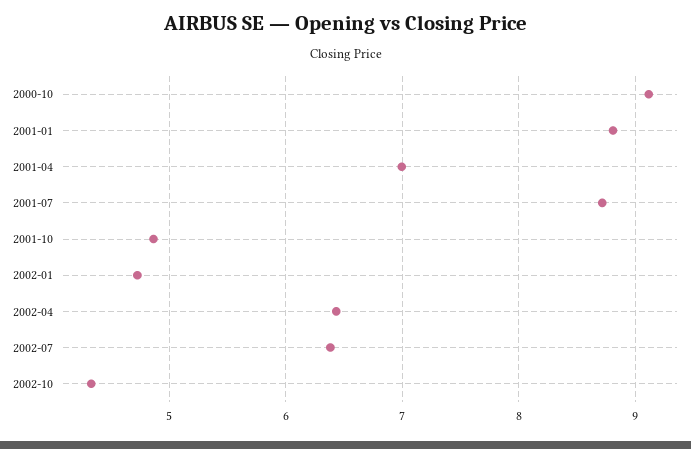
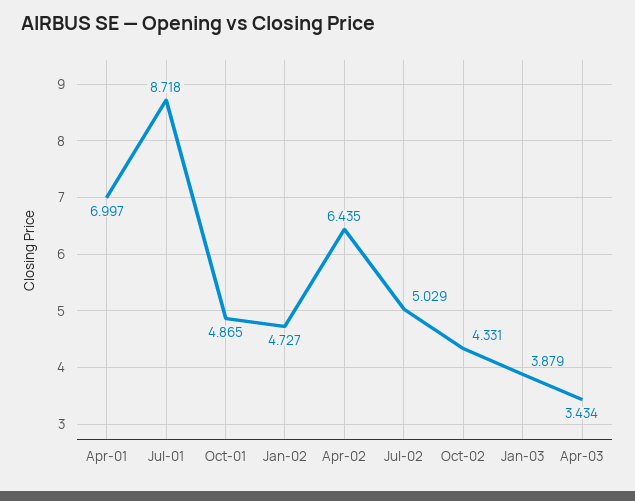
2000-10: 9.1 -> none
2001-01: 8.8 -> none
2002-07: 6.4 -> 5.029
Jan-03: none -> 3.879
Apr-03: none -> 3.434

